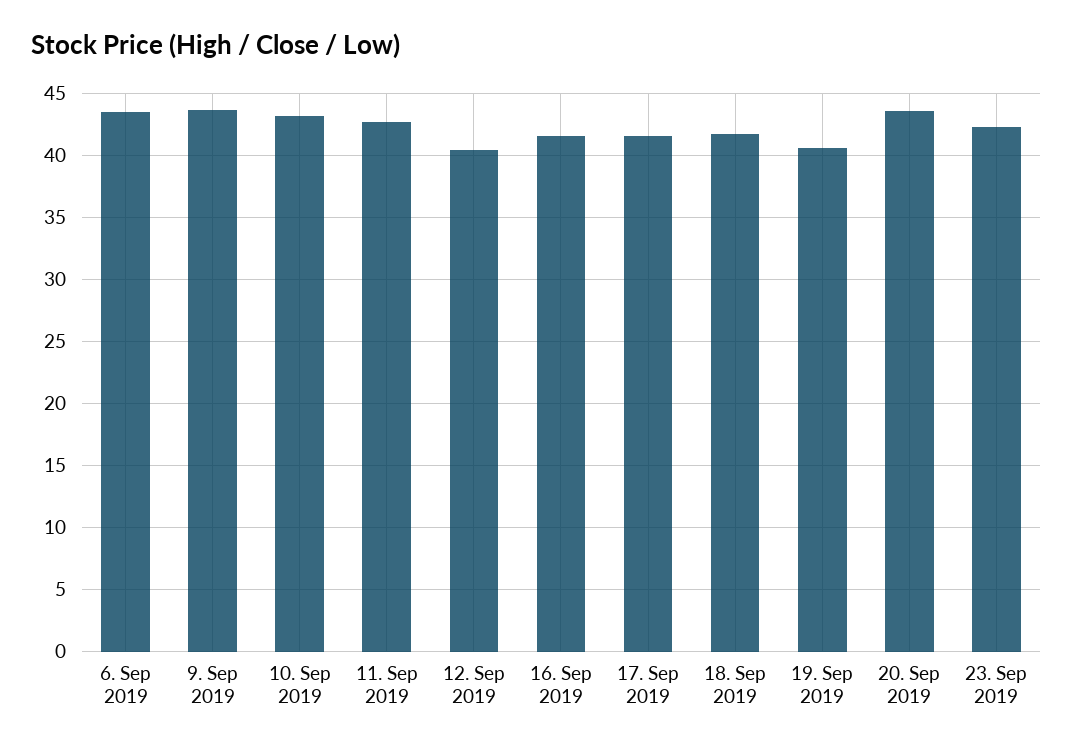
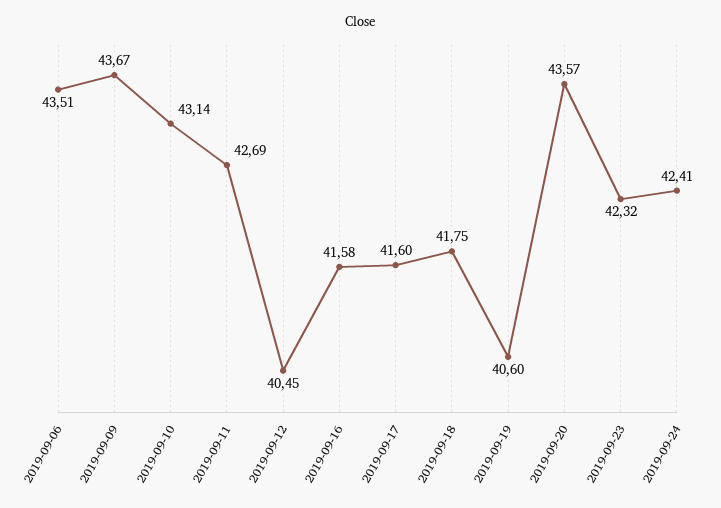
2019-09-24: none -> 42.41

